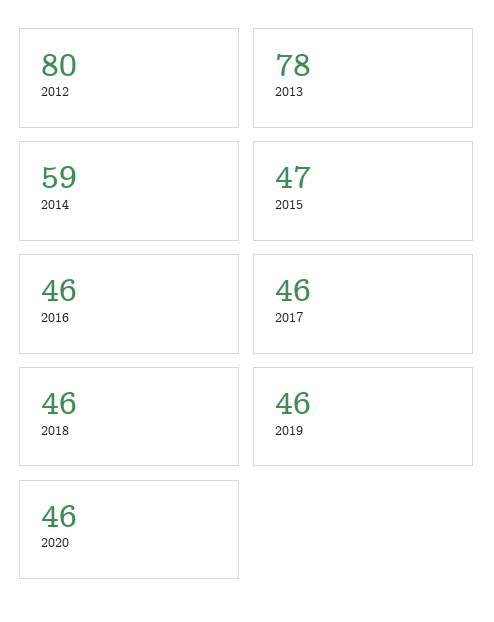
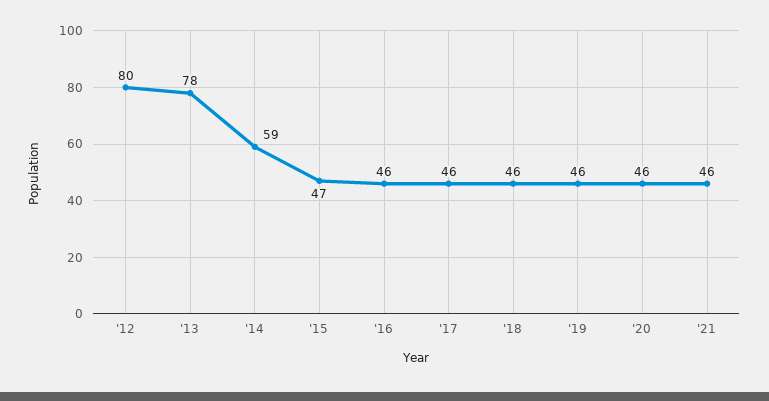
'21: none -> 46

